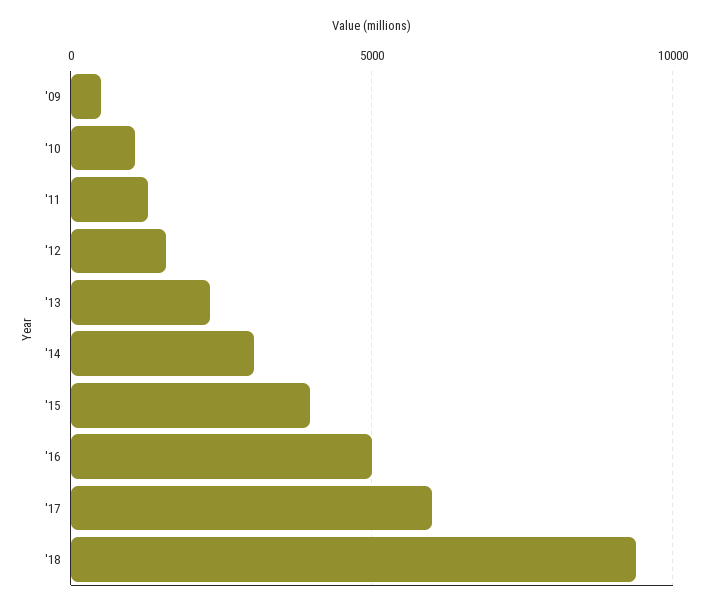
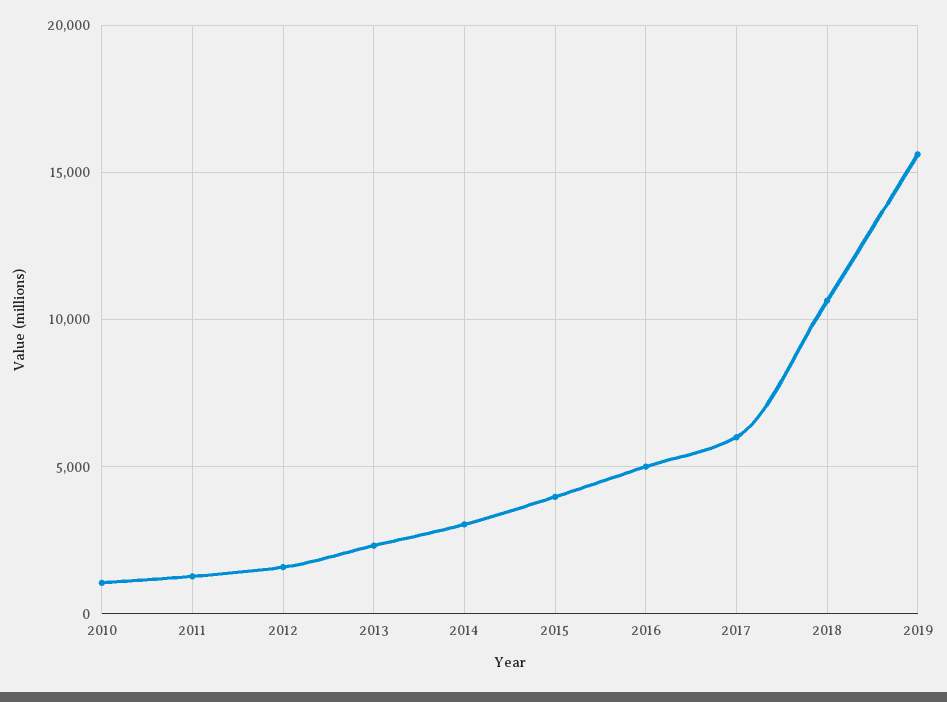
'09: 500 -> none
'18: 9500 -> 10500
2019: none -> 15500

